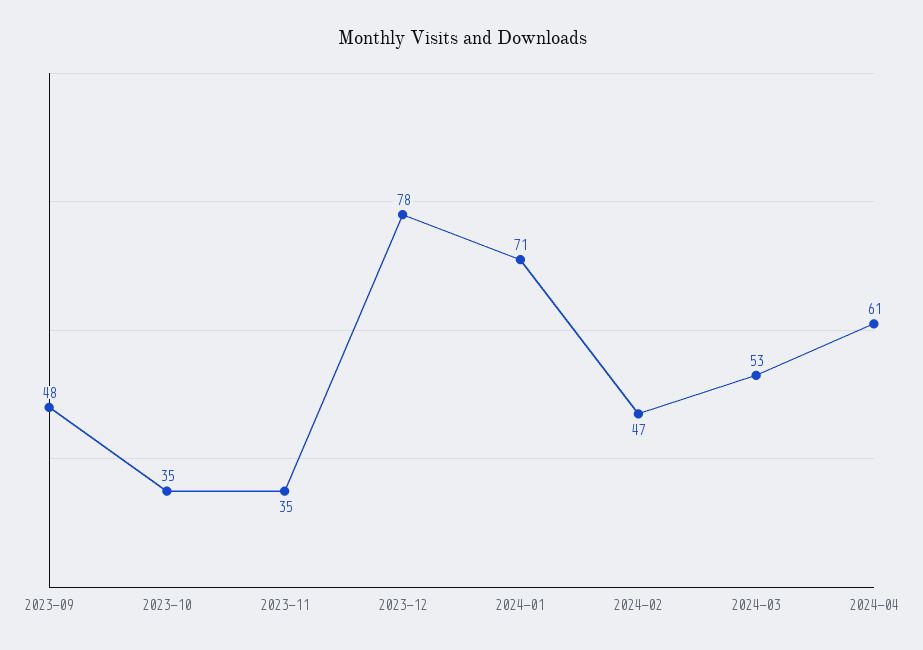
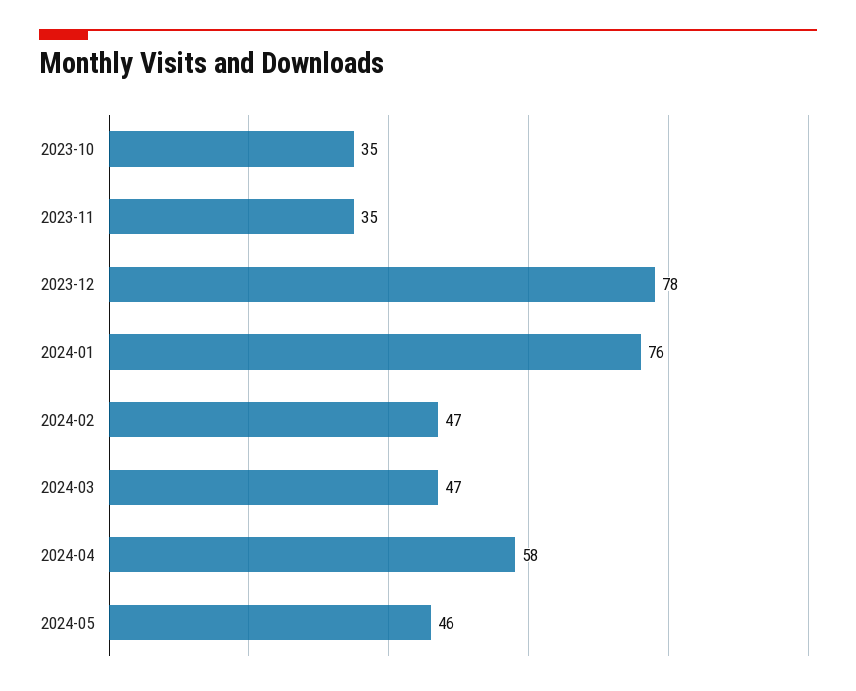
2023-09: 48 -> none
2024-01: 71 -> 76
2024-03: 53 -> 47
2024-04: 61 -> 58
2024-05: none -> 46

